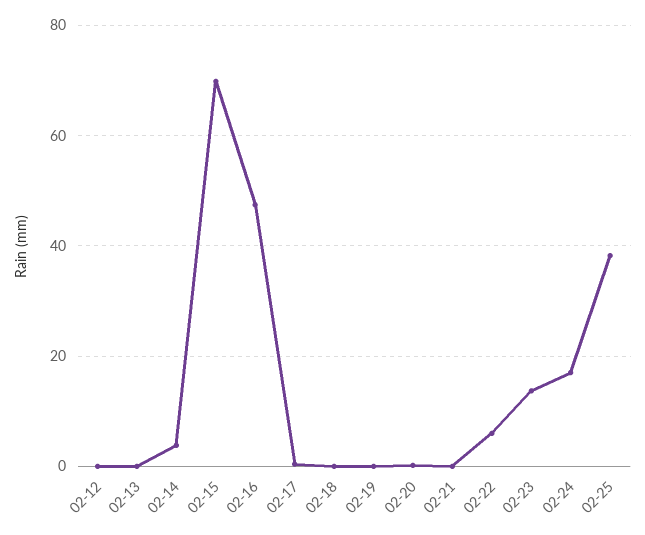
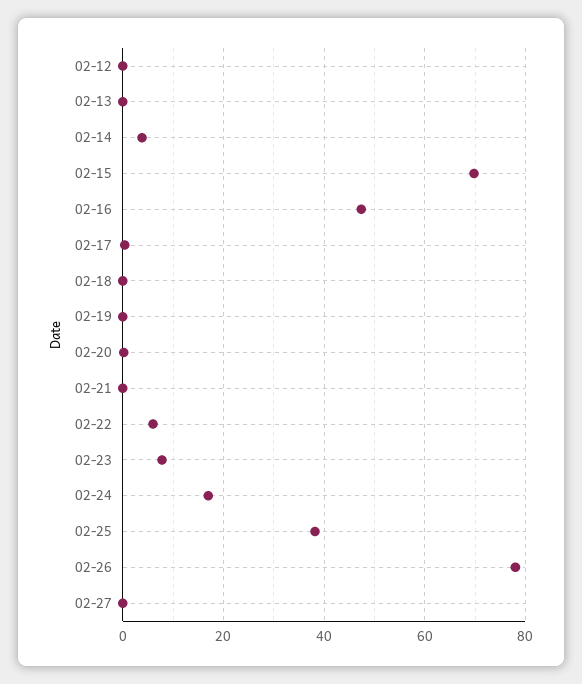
02-23: 14 -> 8
02-26: none -> 78
02-27: none -> 0

